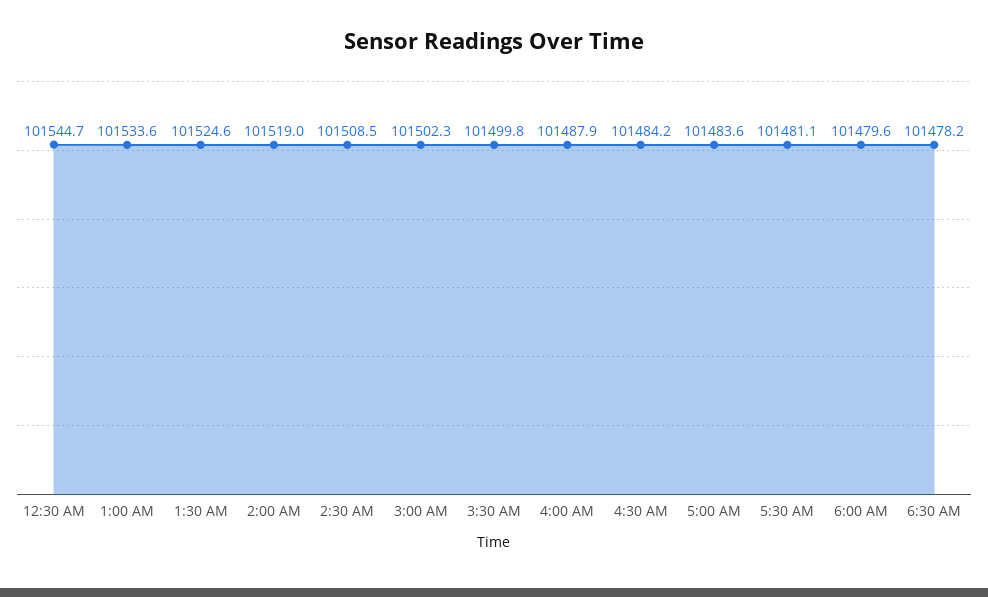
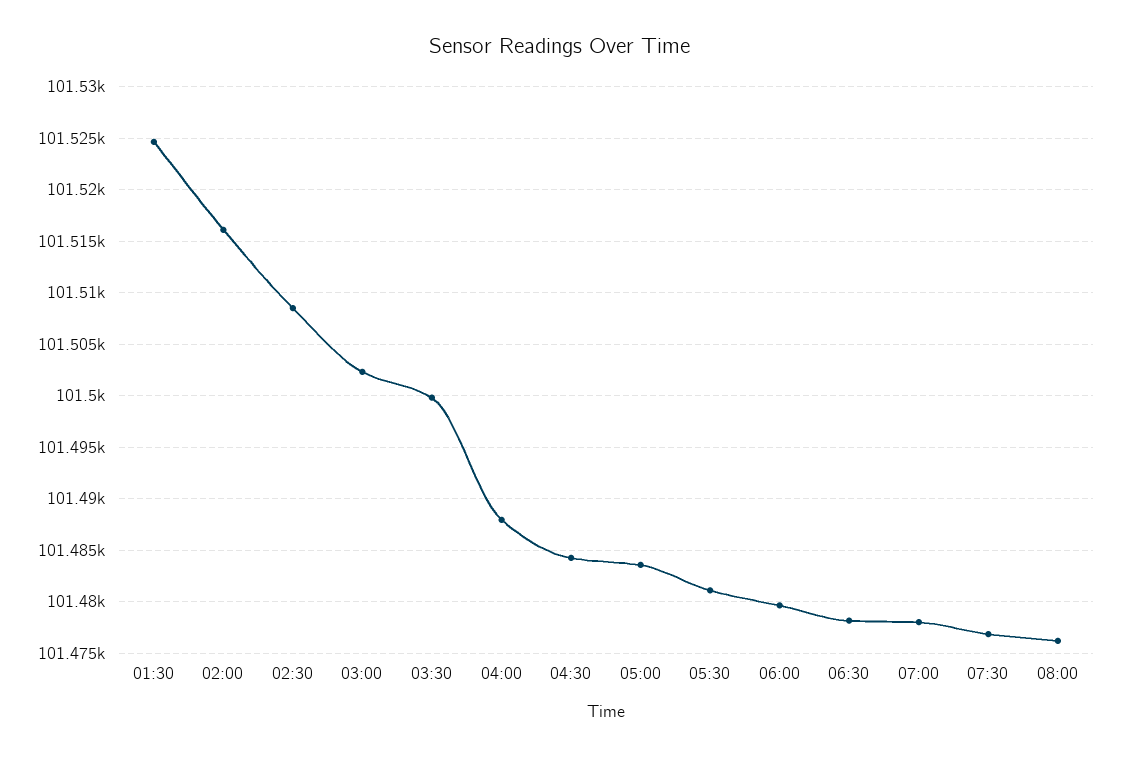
12:30 AM: 101544.7 -> none
1:00 AM: 101533.6 -> none
2:00 AM: 101519 -> 101516
07:00: none -> 101478
07:30: none -> 101477
08:00: none -> 101476

